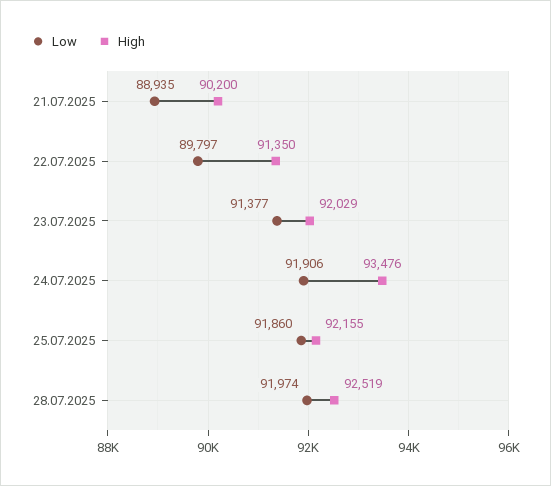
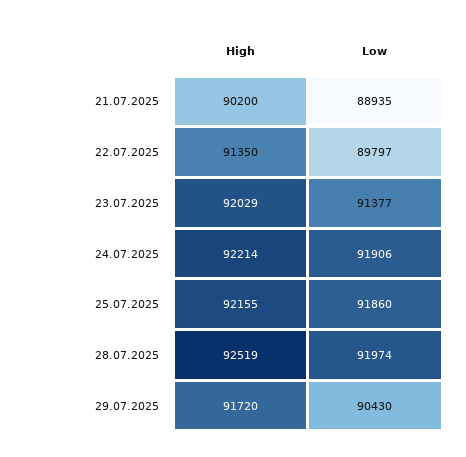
High, 24.07.2025: 93476 -> 92214
High, 29.07.2025: none -> 91720
Low, 29.07.2025: none -> 90430

